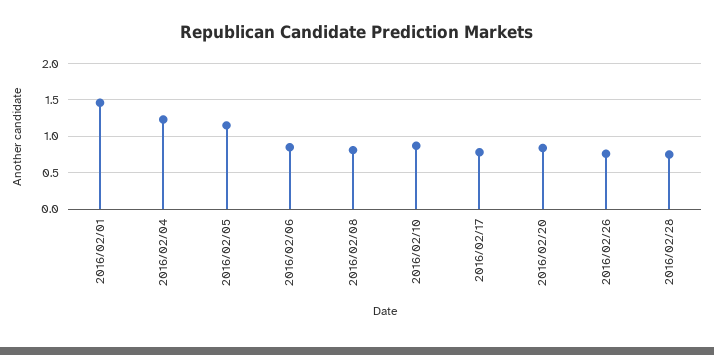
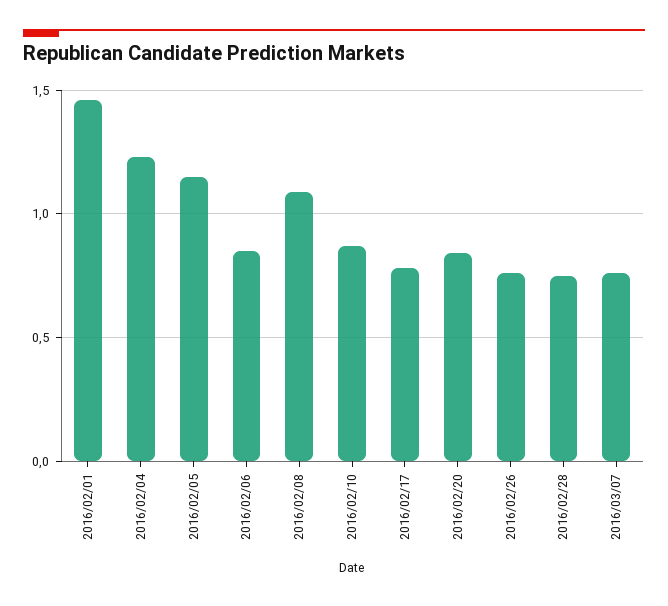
2016/02/08: 0.8 -> 1.1
2016/03/07: none -> 0.75

